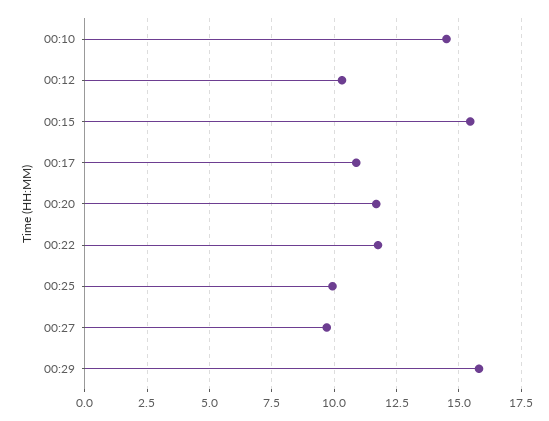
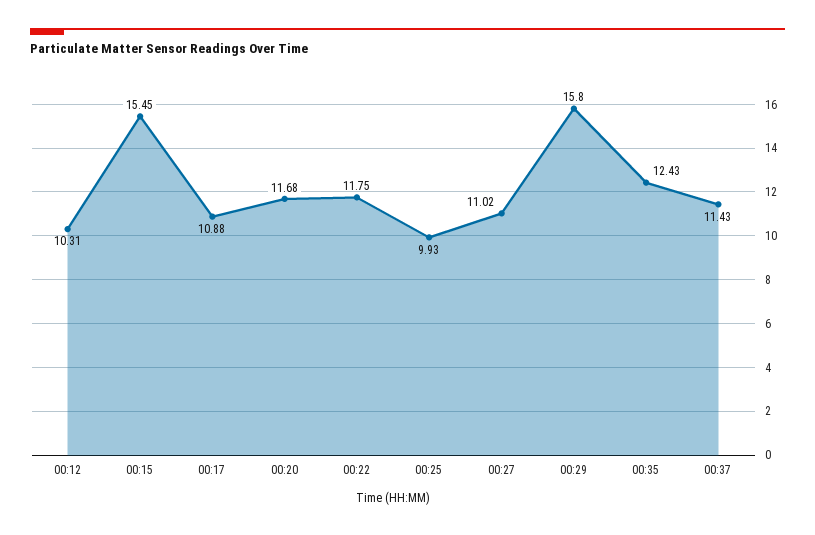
00:10: 14.5 -> none
00:27: 9.75 -> 11.02
00:35: none -> 12.43
00:37: none -> 11.43

